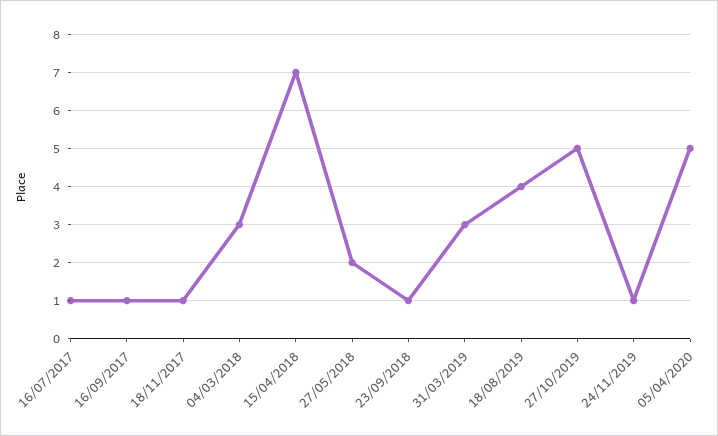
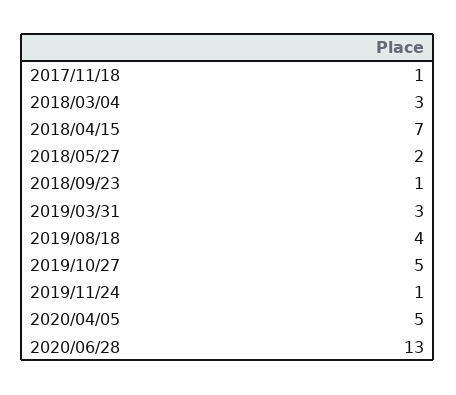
16/07/2017: 1 -> none
16/09/2017: 1 -> none
2020/06/28: none -> 13

